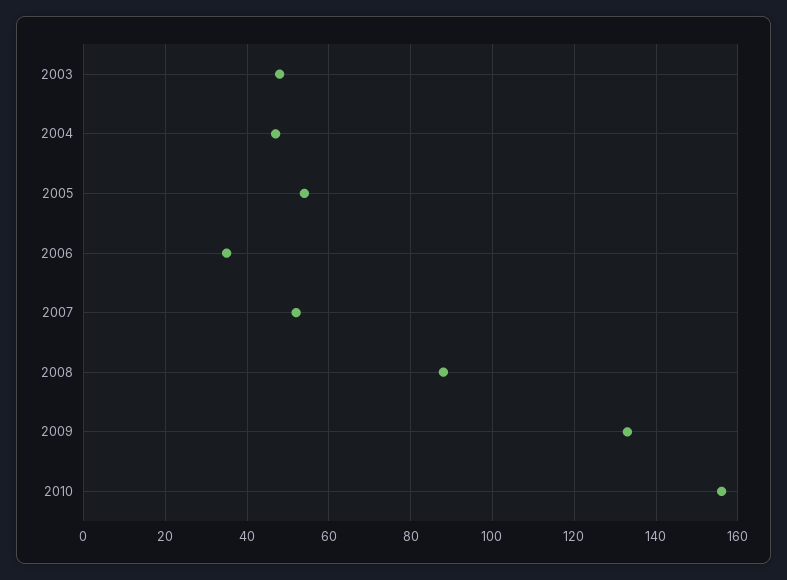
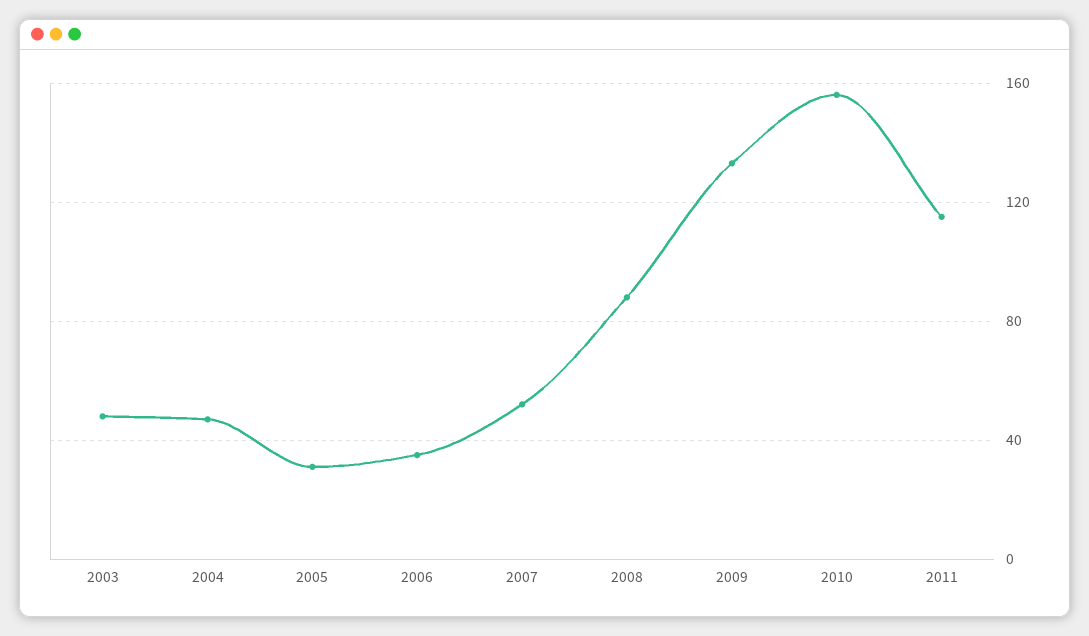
2005: 55 -> 30
2011: none -> 115

